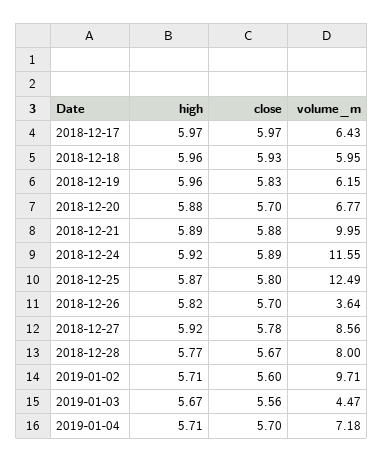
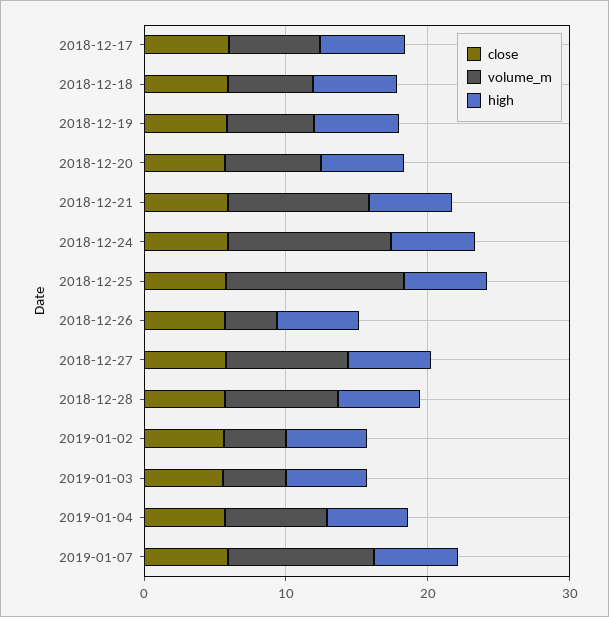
volume_m, 2019-01-02: 9.71 -> 4
close, 2019-01-07: none -> 6
volume_m, 2019-01-07: none -> 10
high, 2019-01-07: none -> 6

